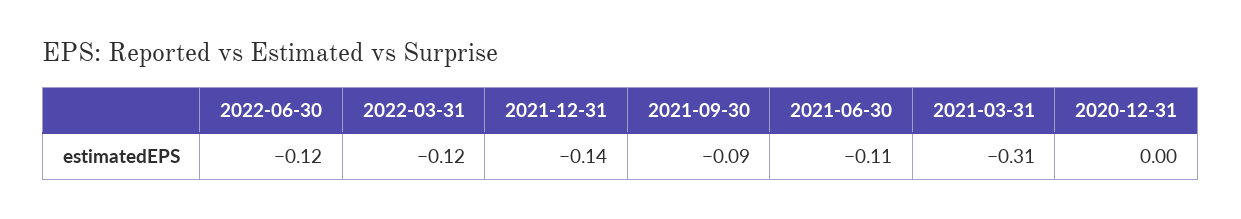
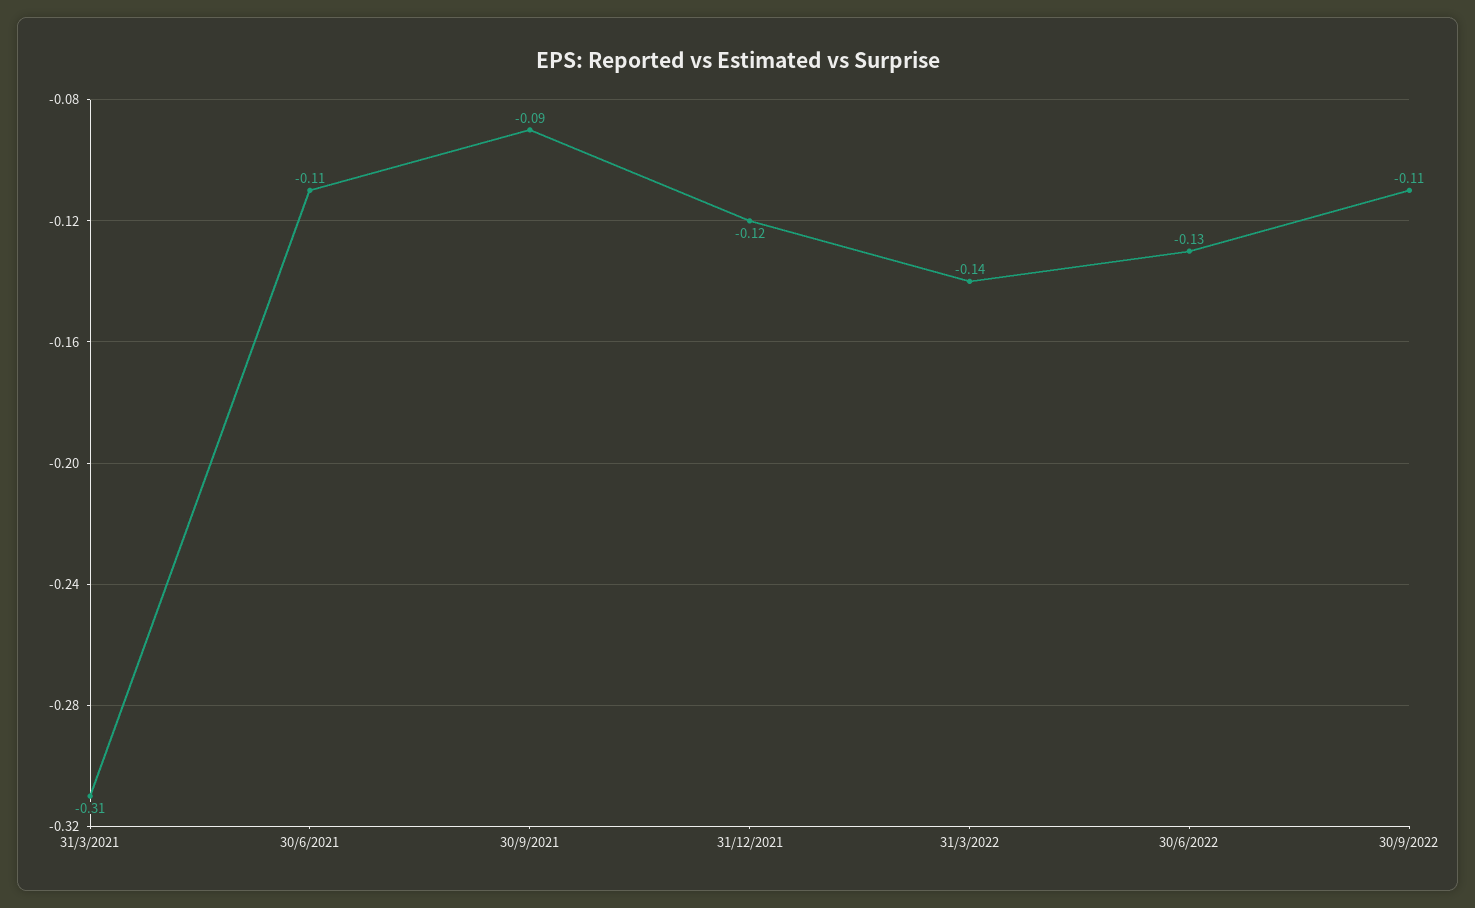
2022-06-30: -0.12 -> -0.13
2022-03-31: -0.12 -> -0.14
2021-12-31: -0.14 -> -0.12
2020-12-31: 0 -> none
30/9/2022: none -> -0.11

